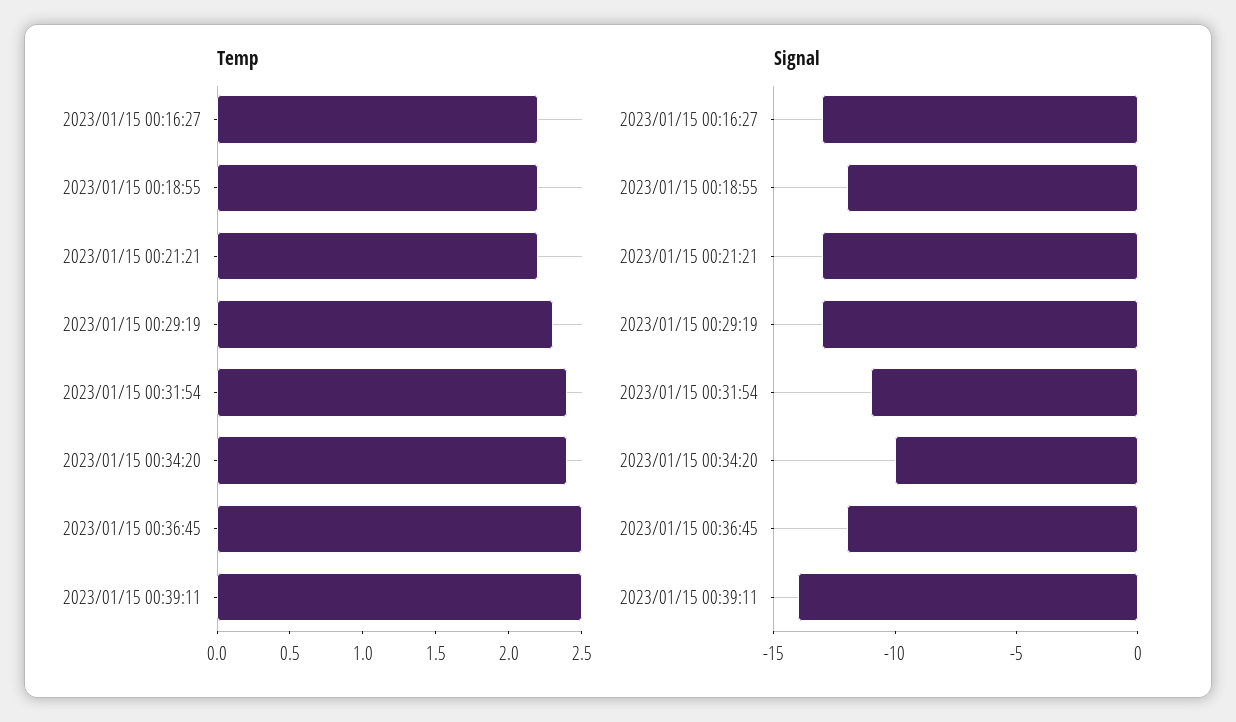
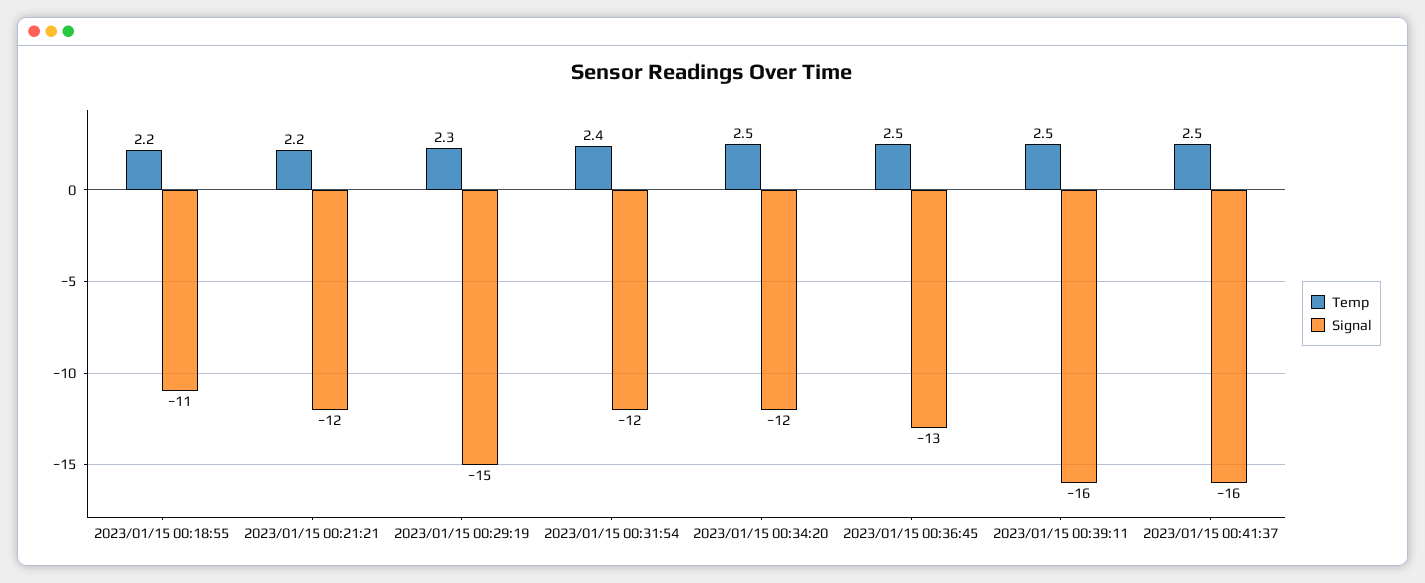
Temp, 2023/01/15 00:16:27: 2.2 -> none
Temp, 2023/01/15 00:34:20: 2.4 -> 2.5
Signal, 2023/01/15 00:16:27: -13 -> none
Signal, 2023/01/15 00:18:55: -12 -> -11
Signal, 2023/01/15 00:21:21: -13 -> -12
Signal, 2023/01/15 00:29:19: -13 -> -15
Signal, 2023/01/15 00:31:54: -11 -> -12
Signal, 2023/01/15 00:34:20: -10 -> -12
Signal, 2023/01/15 00:36:45: -12 -> -13
Signal, 2023/01/15 00:39:11: -14 -> -16
Temp, 2023/01/15 00:41:37: none -> 2.5
Signal, 2023/01/15 00:41:37: none -> -16

